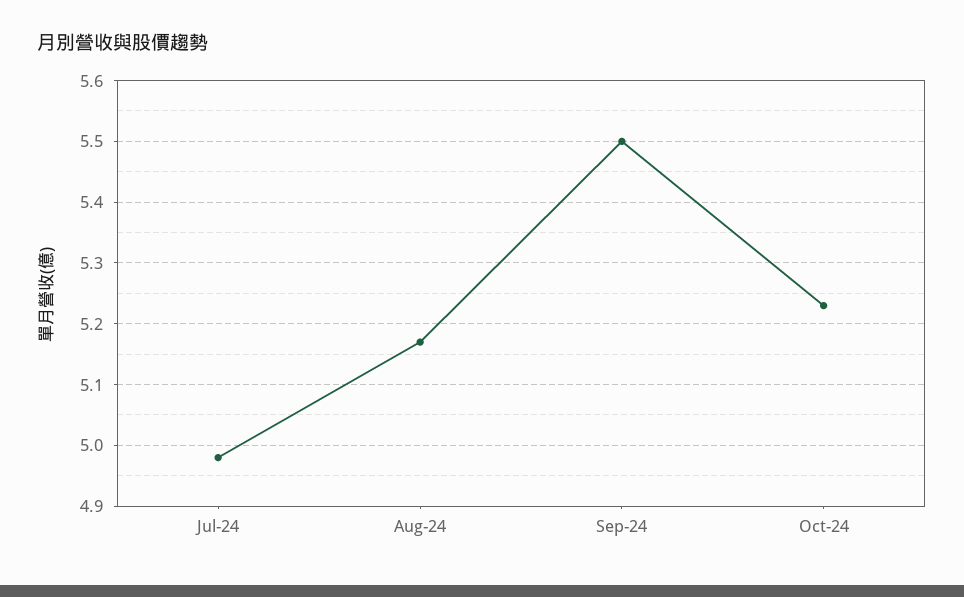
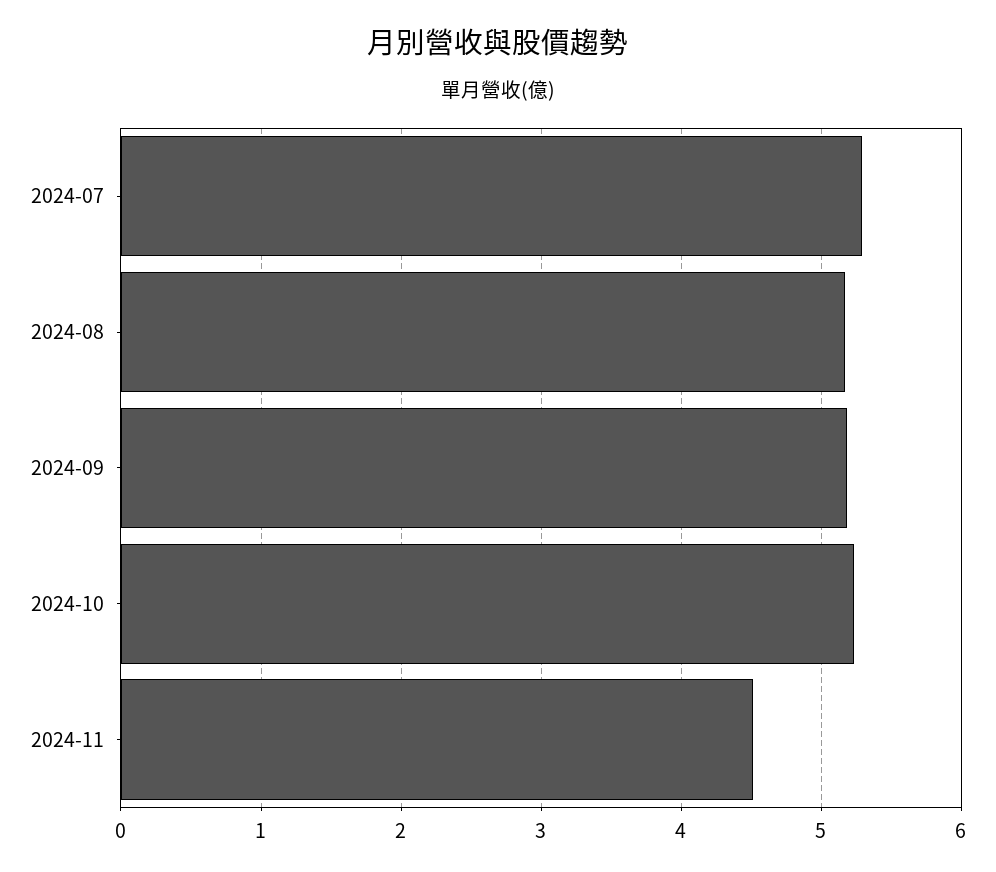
Jul-24: 4.98 -> 5.3
Sep-24: 5.5 -> 5.2
2024-11: none -> 4.5

